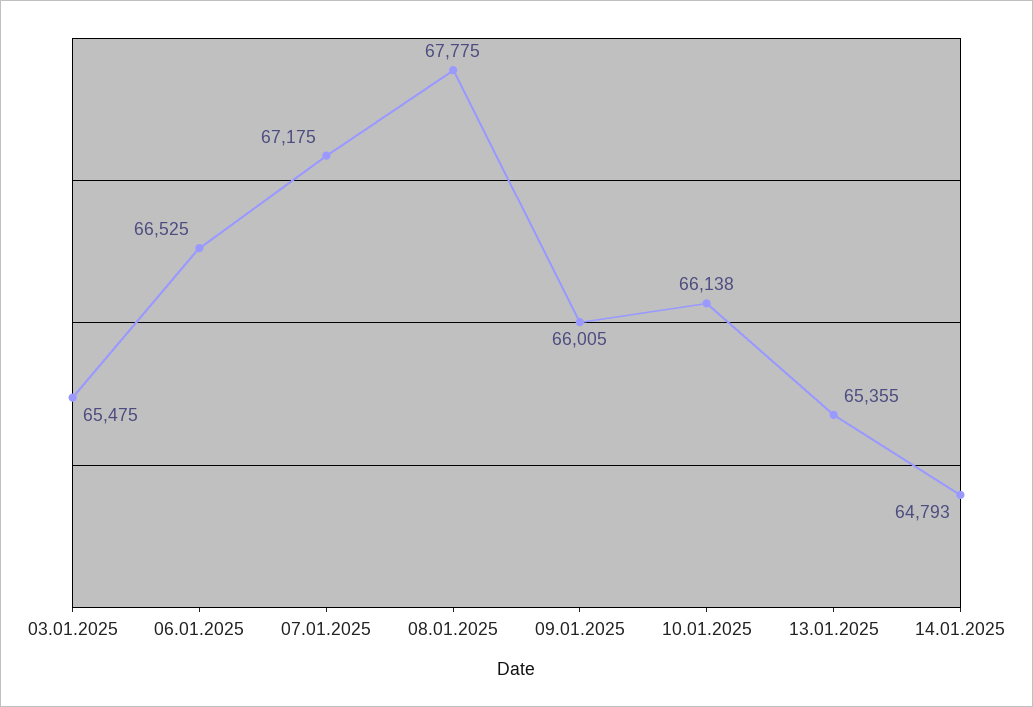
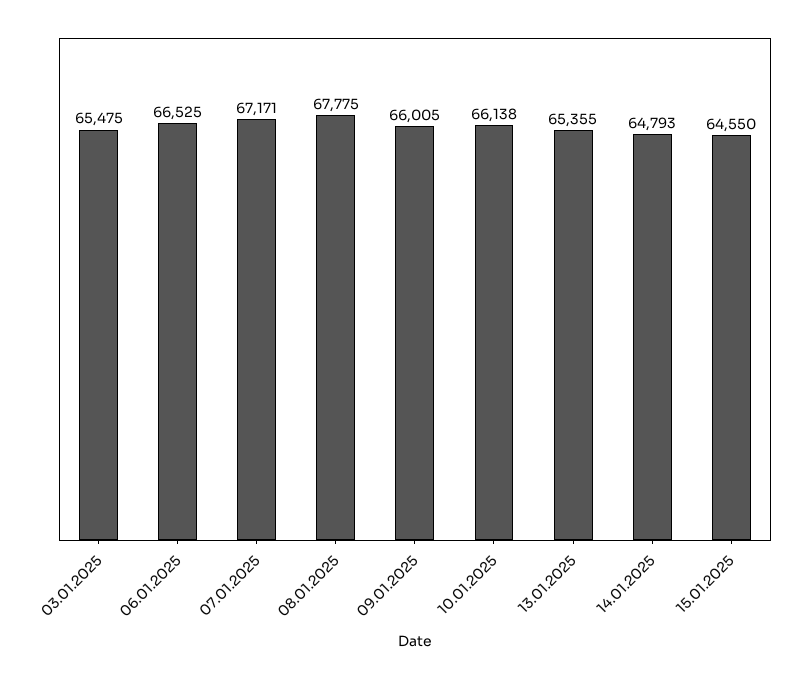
07.01.2025: 67175 -> 67171
15.01.2025: none -> 64550

